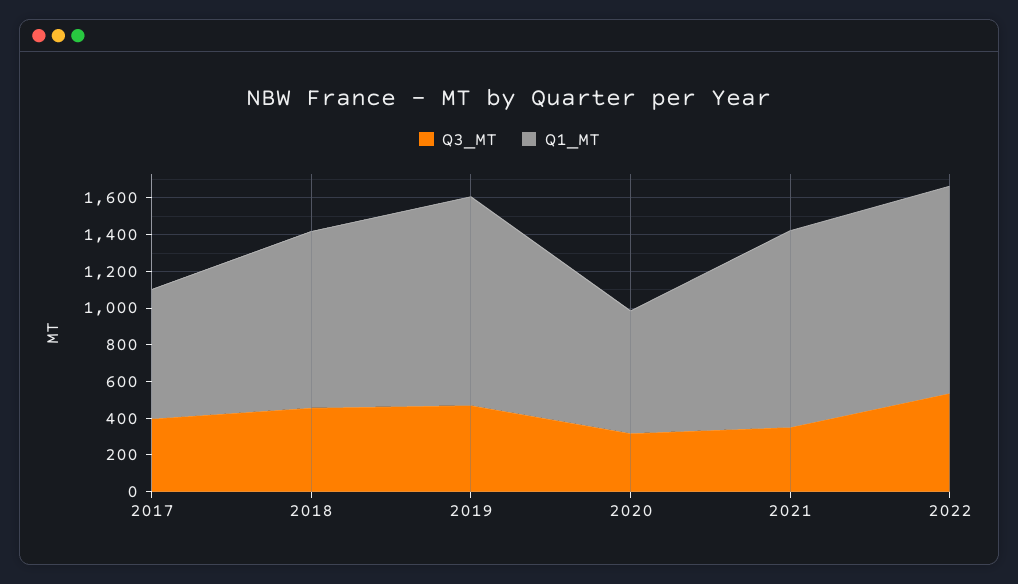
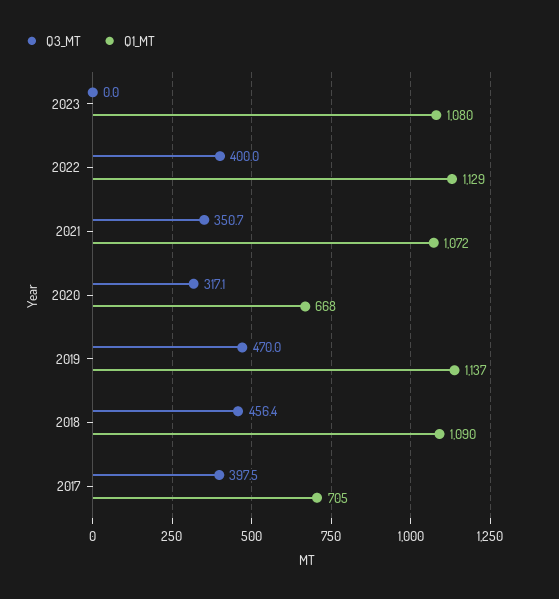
Q1_MT, 2018: 950 -> 1090
Q3_MT, 2022: 550 -> 400
Q3_MT, 2023: none -> 0
Q1_MT, 2023: none -> 1080

